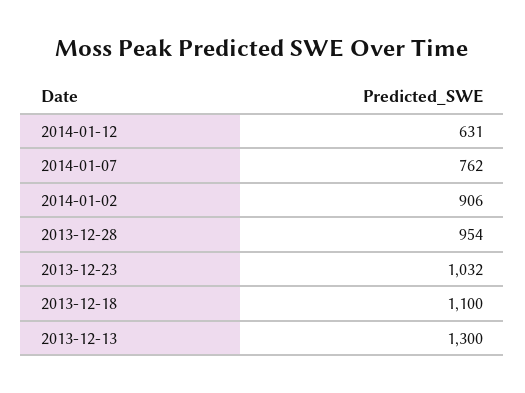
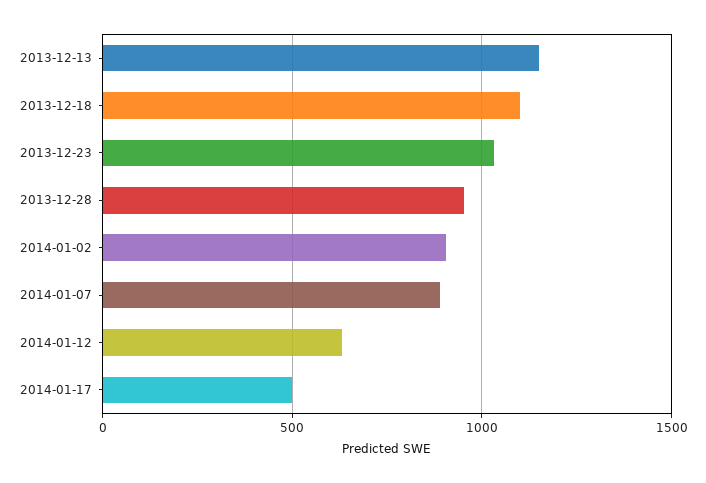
2014-01-07: 762 -> 900
2013-12-13: 1300 -> 1150
2014-01-17: none -> 500

